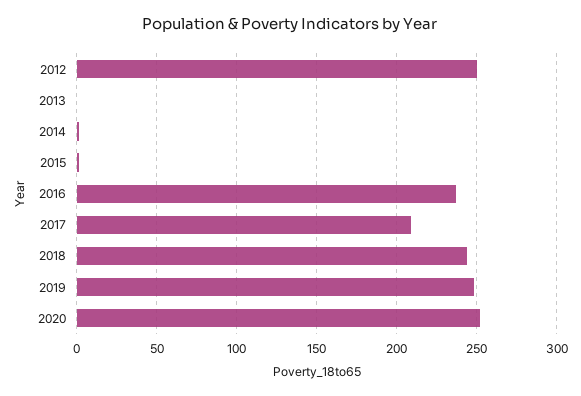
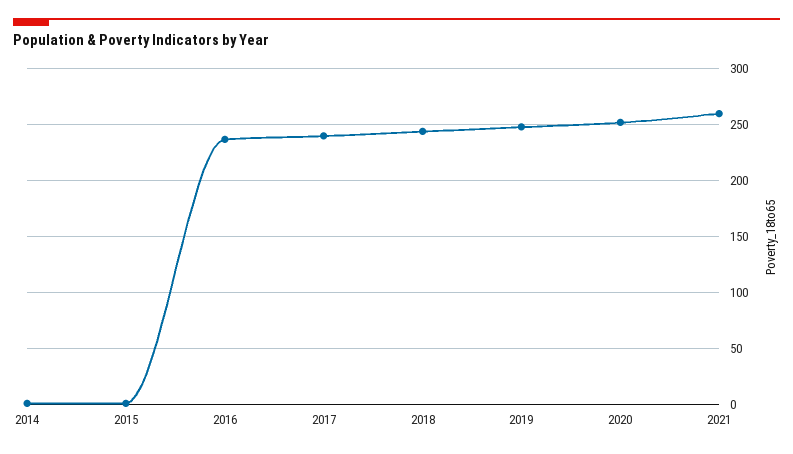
2012: 250 -> none
2013: 0 -> none
2017: 210 -> 240
2021: none -> 260

